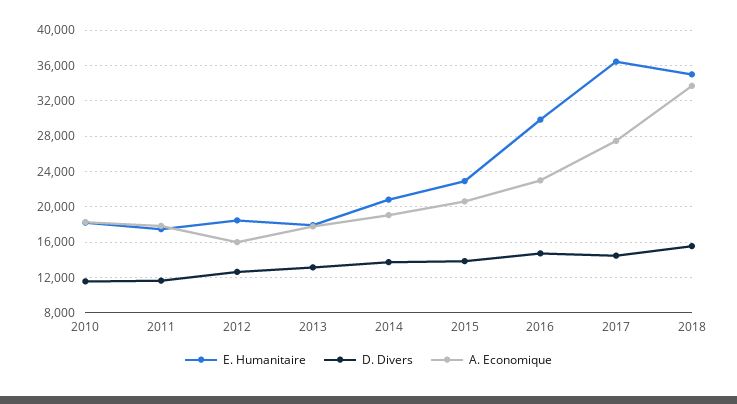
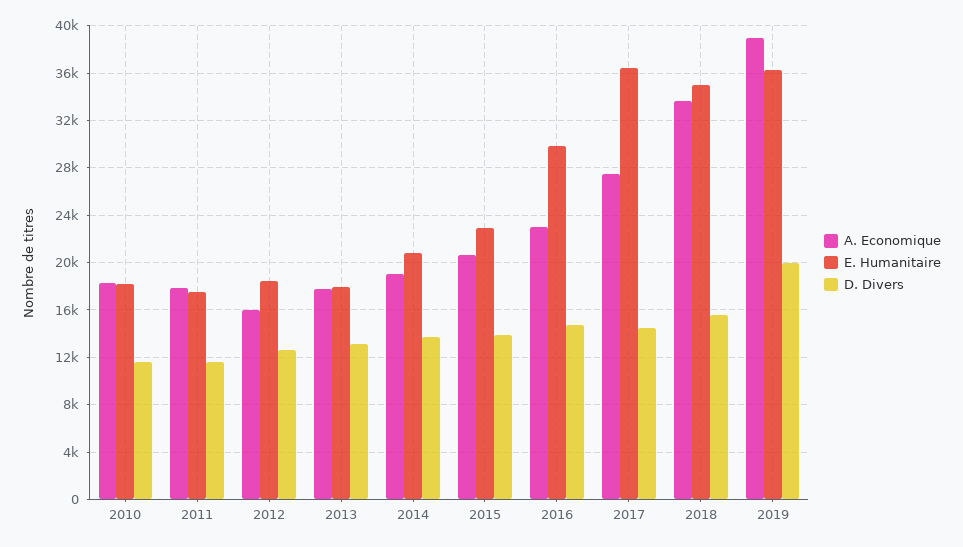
A. Economique, 2019: none -> 39000
E. Humanitaire, 2019: none -> 36000
D. Divers, 2019: none -> 20000

